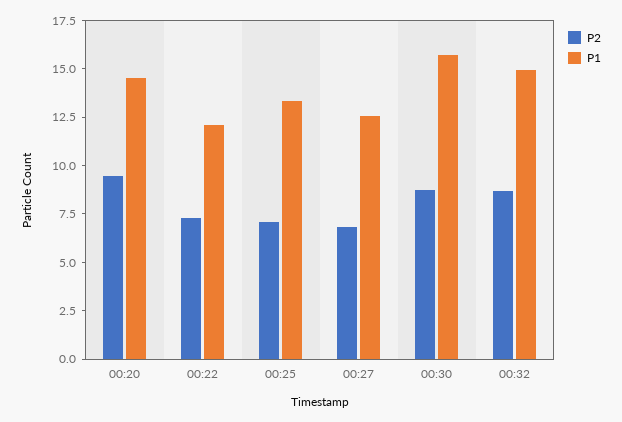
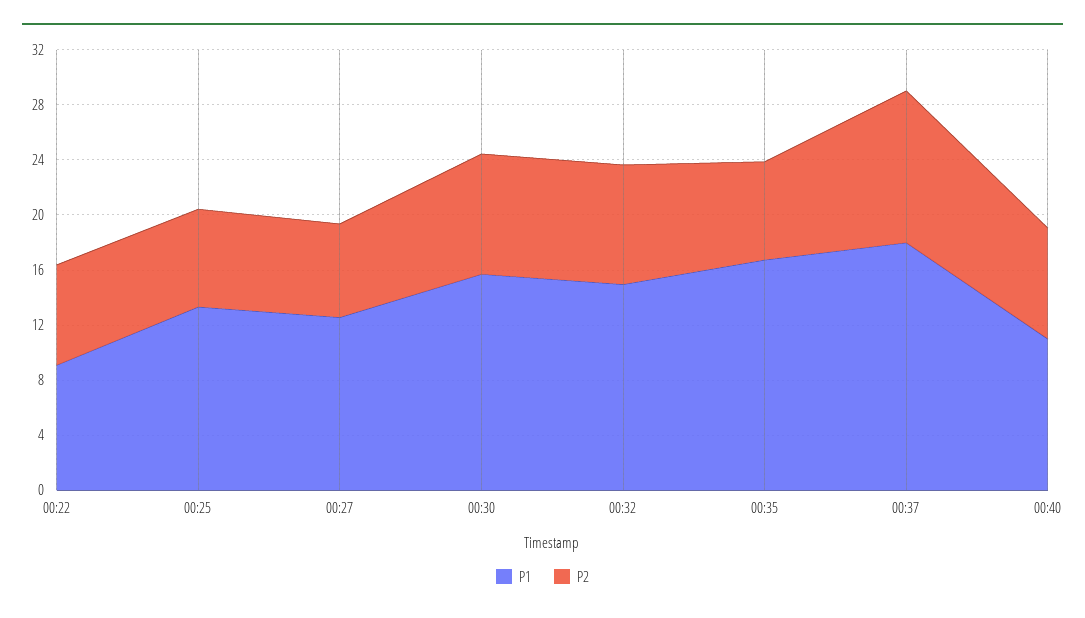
P2, 00:20: 9.5 -> none
P1, 00:20: 14.5 -> none
P1, 00:22: 12 -> 9
P1, 00:35: none -> 17
P2, 00:35: none -> 7
P1, 00:37: none -> 18
P2, 00:37: none -> 11
P1, 00:40: none -> 11
P2, 00:40: none -> 8

